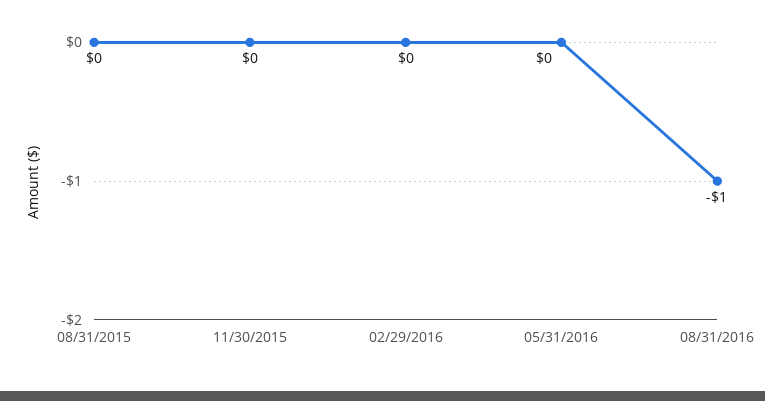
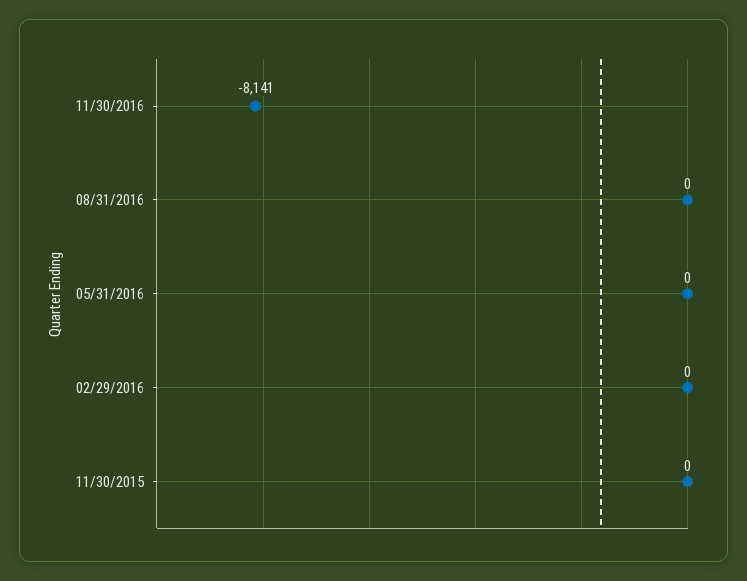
08/31/2015: 0 -> none
08/31/2016: -1 -> 0
11/30/2016: none -> -8141

